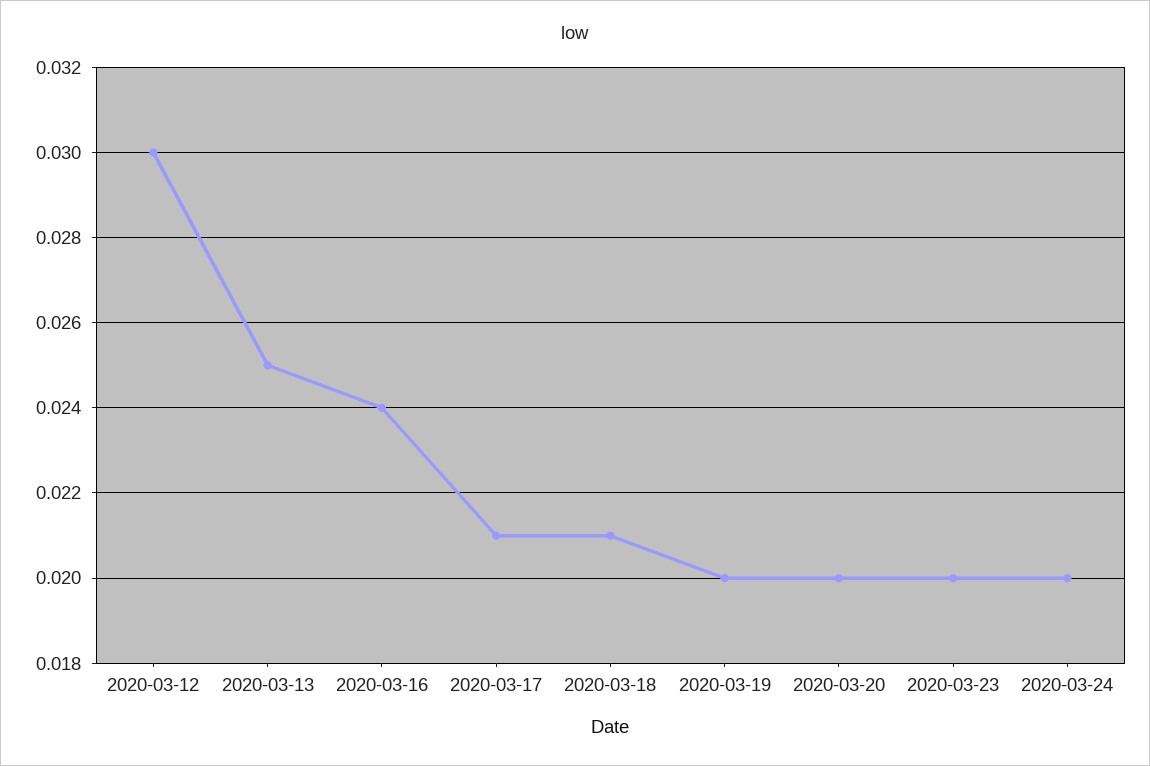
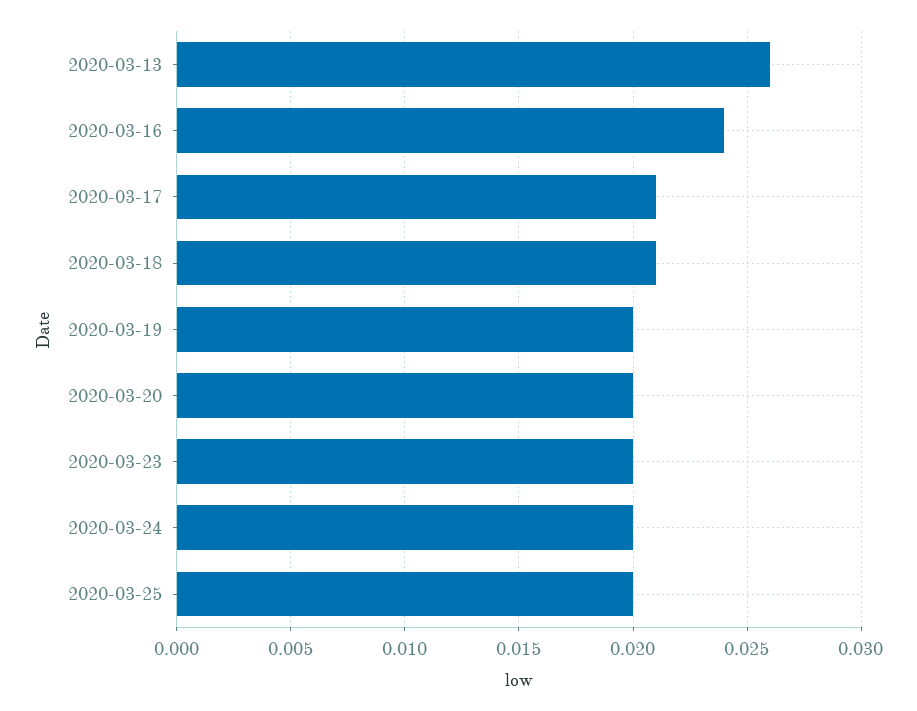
2020-03-12: 0.03 -> none
2020-03-13: 0.025 -> 0.026
2020-03-25: none -> 0.02

